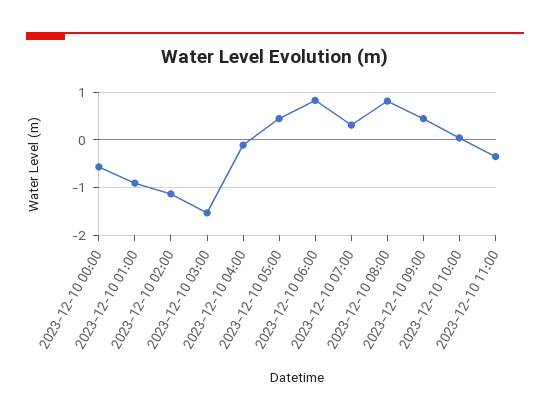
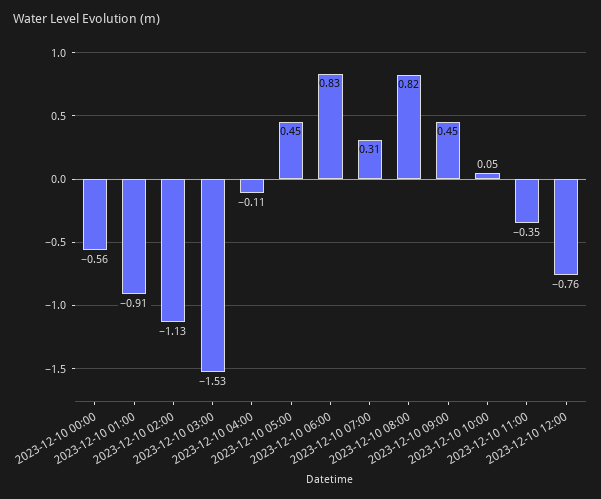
2023-12-10 12:00: none -> -0.76

